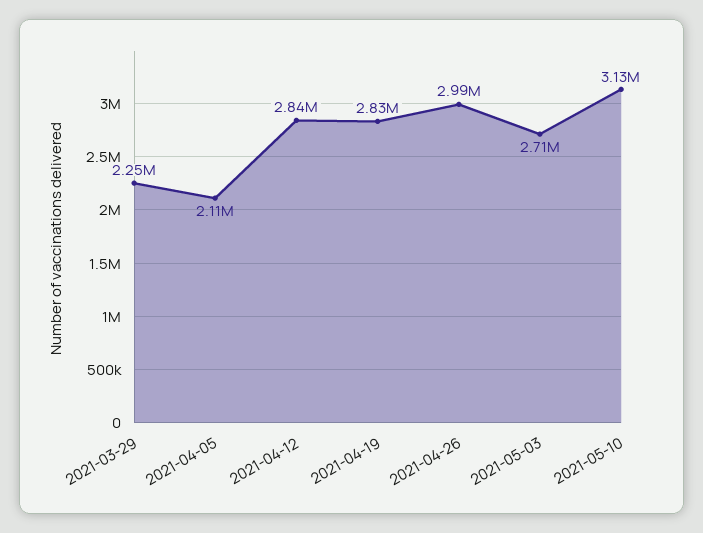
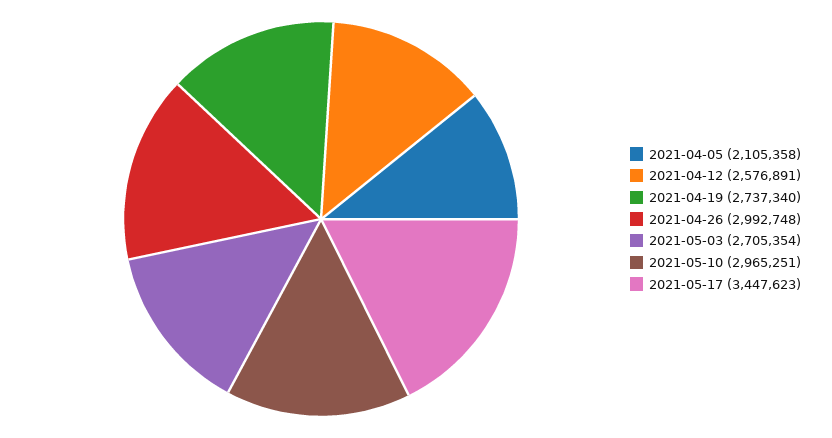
2021-03-29: 2250000 -> none
2021-04-12: 2840000 -> 2576891
2021-04-19: 2830000 -> 2737340
2021-05-10: 3130000 -> 2965251
2021-05-17: none -> 3447623

